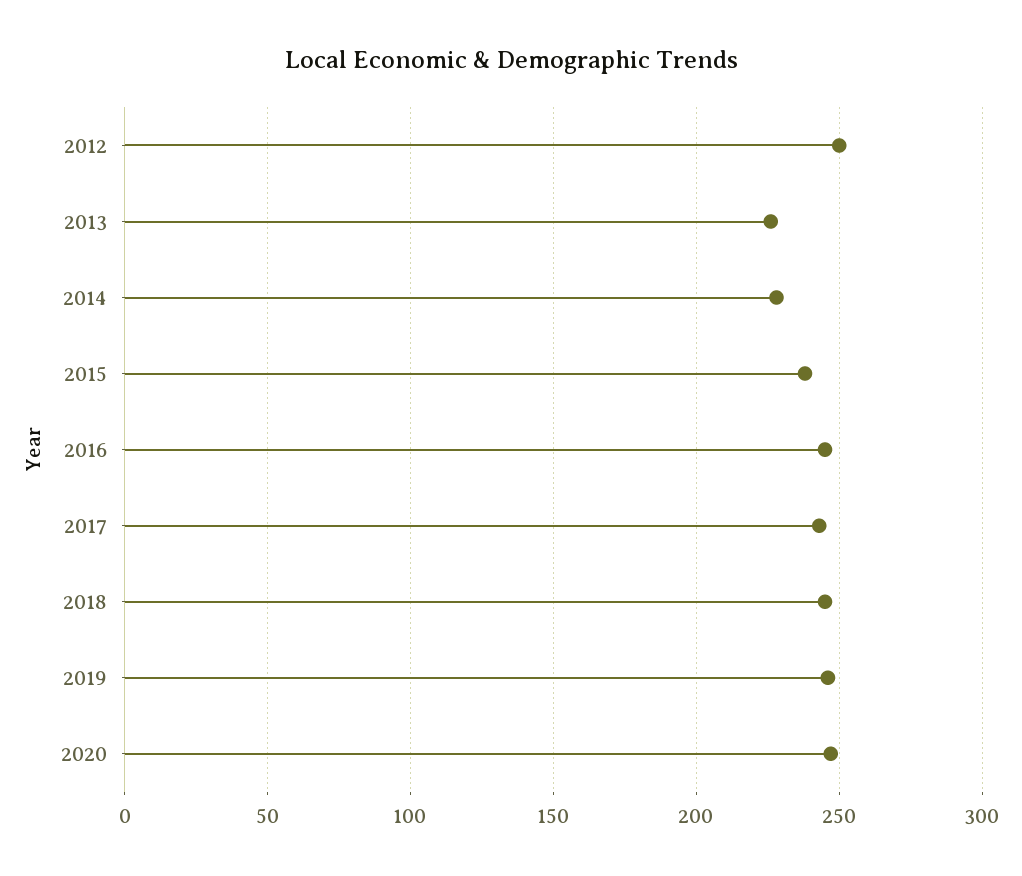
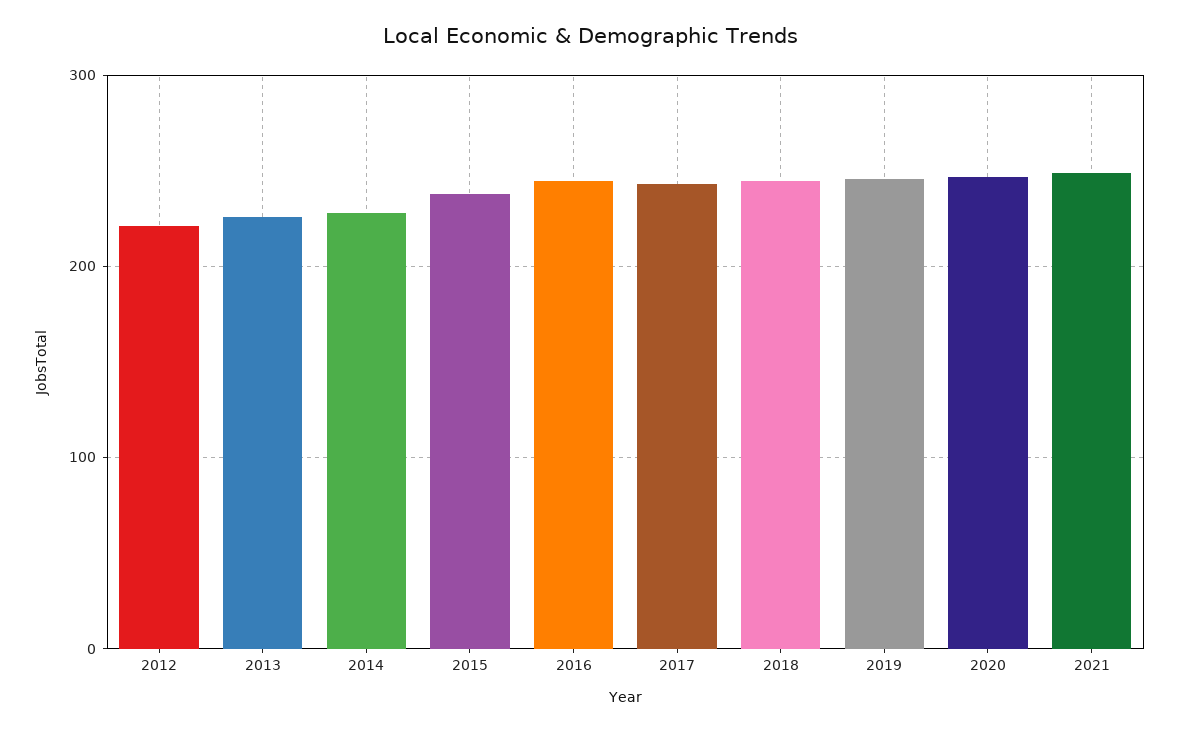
2012: 250 -> 220
2021: none -> 250

